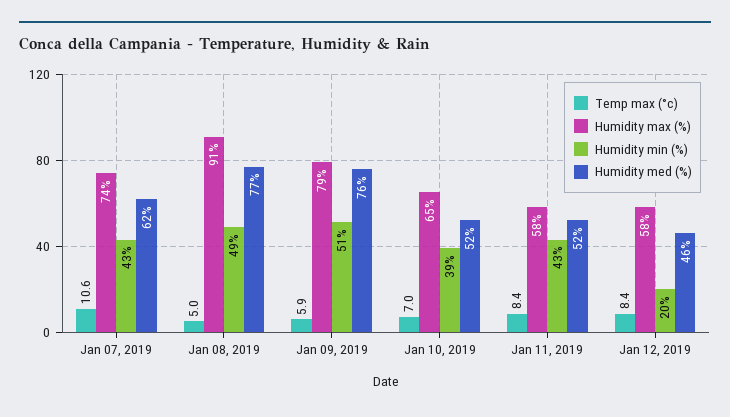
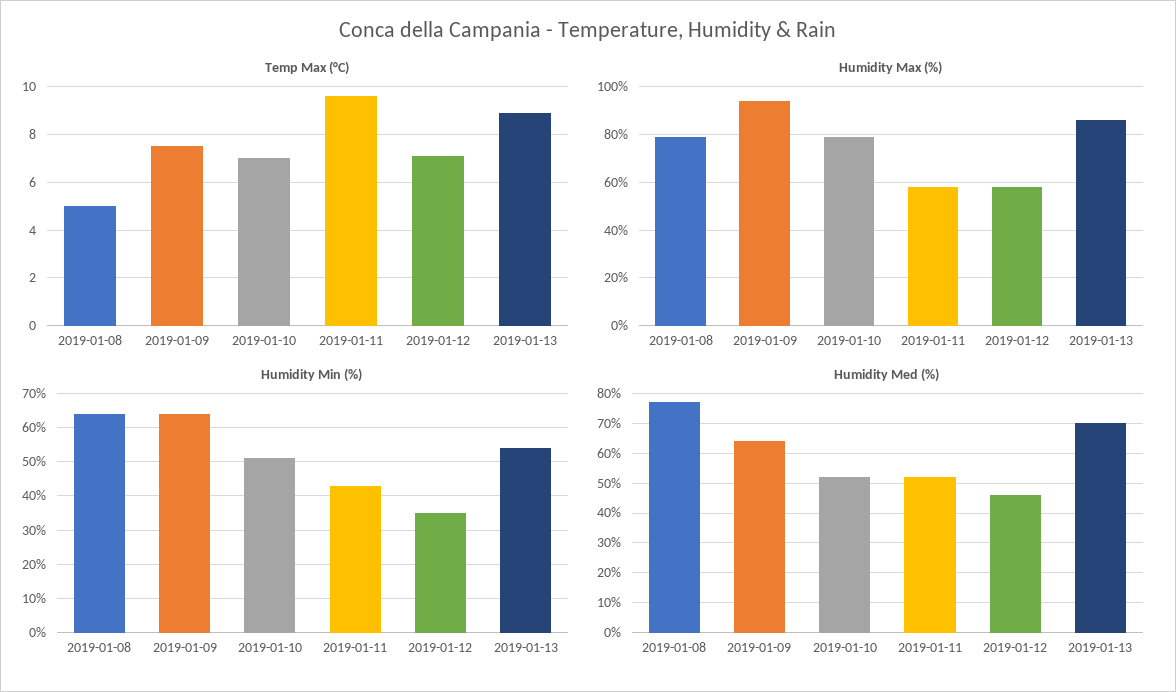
Temp max (°c), Jan 07, 2019: 10.6 -> none
Humidity max (%), Jan 07, 2019: 74 -> none
Humidity min (%), Jan 07, 2019: 43 -> none
Humidity med (%), Jan 07, 2019: 62 -> none
Humidity max (%), Jan 08, 2019: 91 -> 80
Humidity min (%), Jan 08, 2019: 49 -> 65
Temp max (°c), Jan 09, 2019: 5.9 -> 7.5
Humidity max (%), Jan 09, 2019: 79 -> 95
Humidity min (%), Jan 09, 2019: 51 -> 65
Humidity med (%), Jan 09, 2019: 76 -> 65
Humidity max (%), Jan 10, 2019: 65 -> 80
Humidity min (%), Jan 10, 2019: 39 -> 50
Temp max (°c), Jan 11, 2019: 8.4 -> 9.5
Temp max (°c), Jan 12, 2019: 8.4 -> 7
Humidity min (%), Jan 12, 2019: 20 -> 35
Temp max (°c), 2019-01-13: none -> 9
Humidity max (%), 2019-01-13: none -> 85
Humidity min (%), 2019-01-13: none -> 55
Humidity med (%), 2019-01-13: none -> 70

